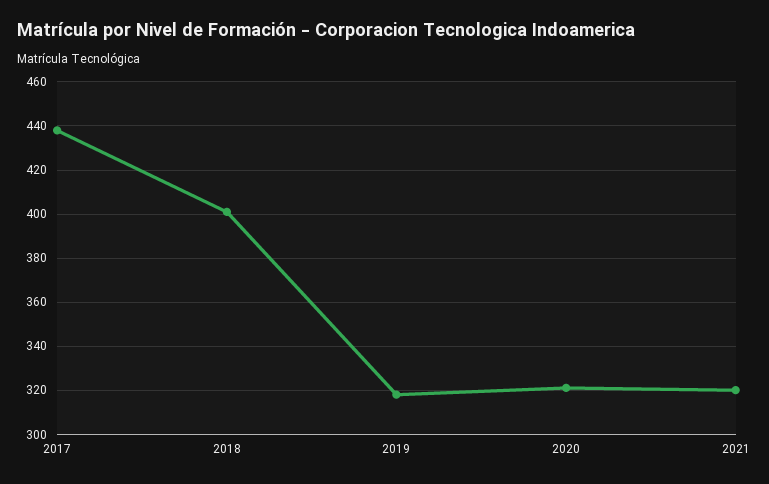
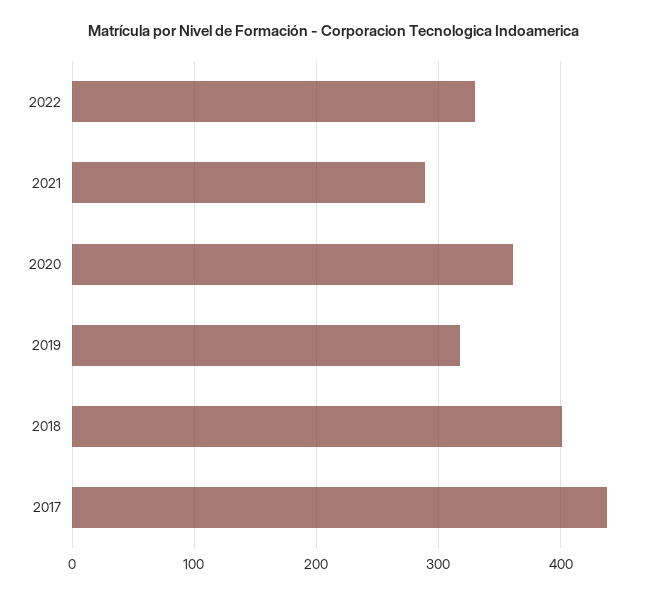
2020: 320 -> 360
2021: 320 -> 290
2022: none -> 330

